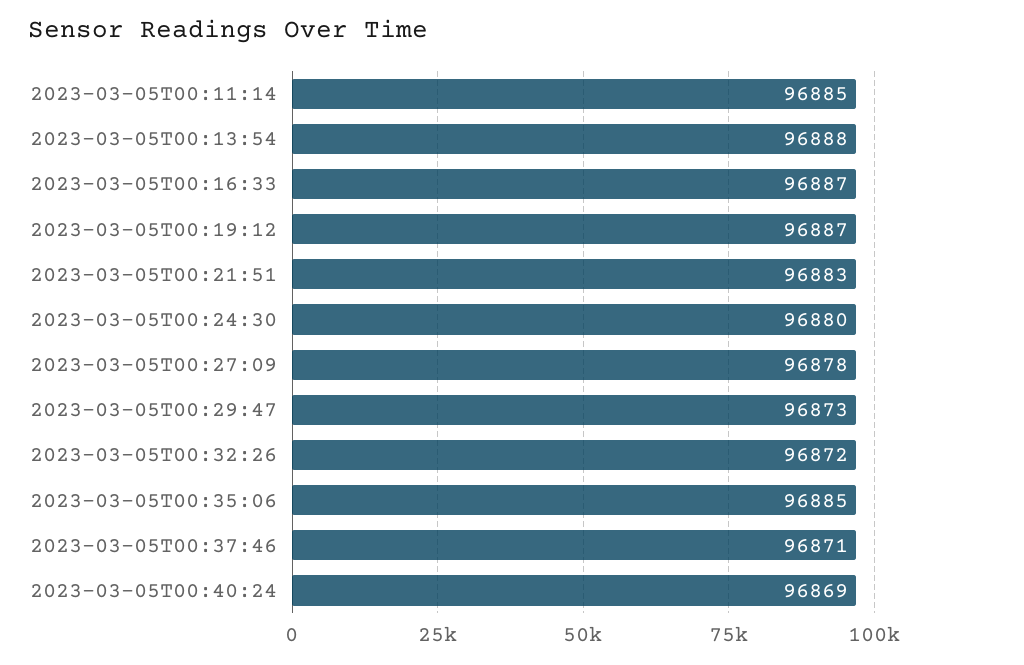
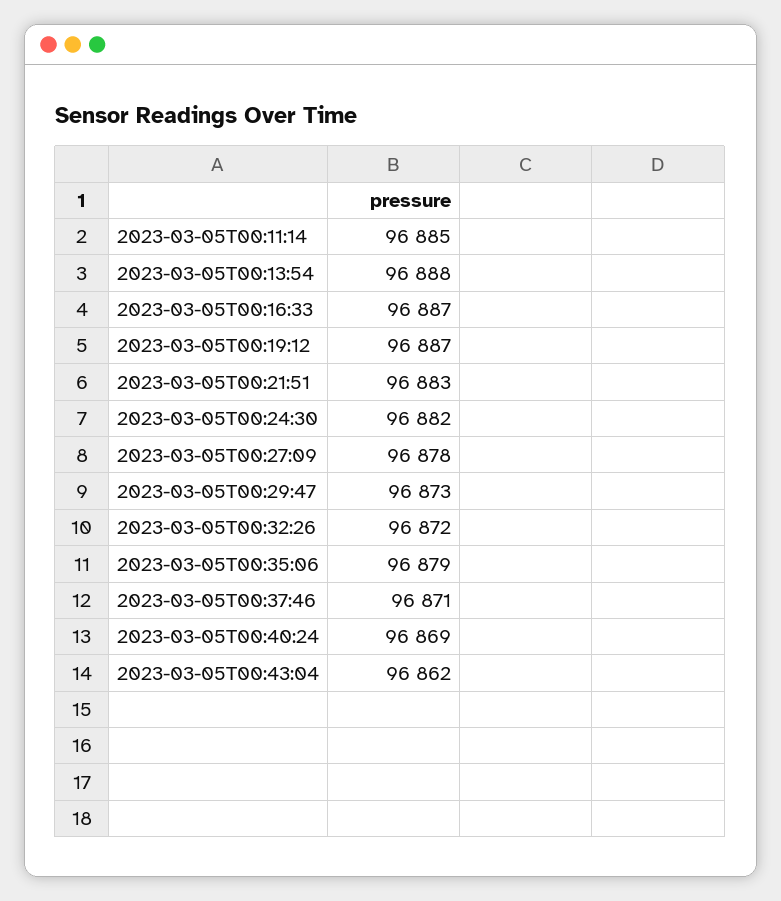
2023-03-05T00:24:30: 96880 -> 96882
2023-03-05T00:35:06: 96885 -> 96879
2023-03-05T00:43:04: none -> 96862

